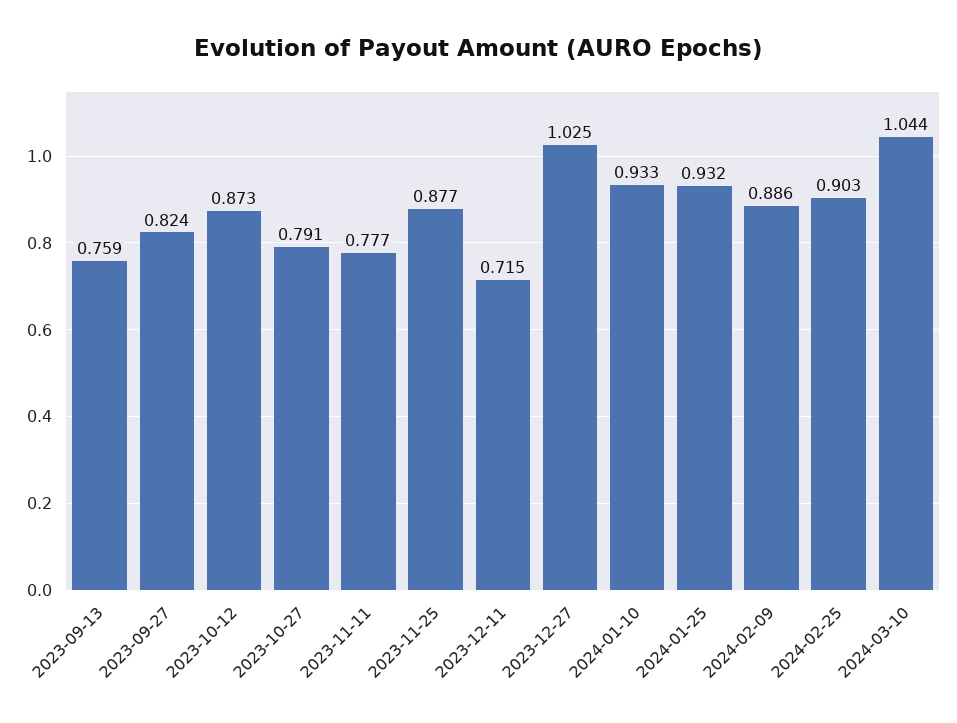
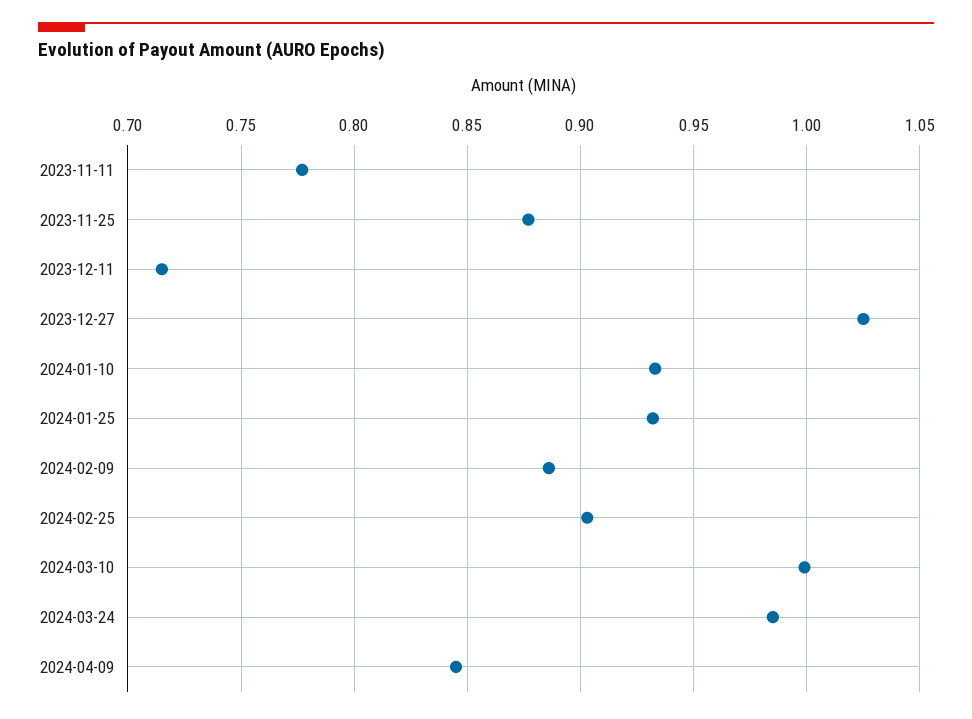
2023-09-13: 0.759 -> none
2023-09-27: 0.824 -> none
2023-10-12: 0.873 -> none
2023-10-27: 0.791 -> none
2024-03-10: 1.044 -> 1
2024-03-24: none -> 0.985
2024-04-09: none -> 0.845

